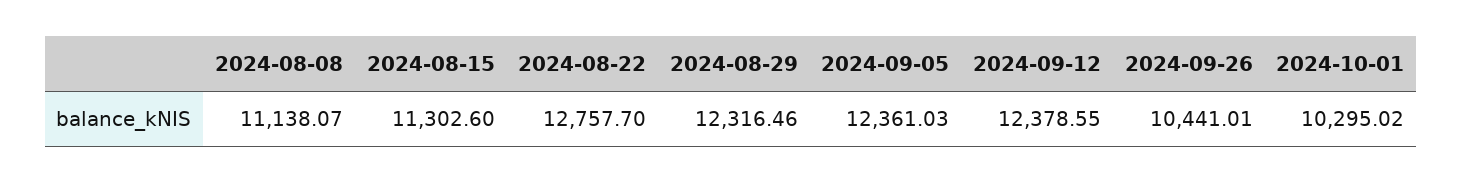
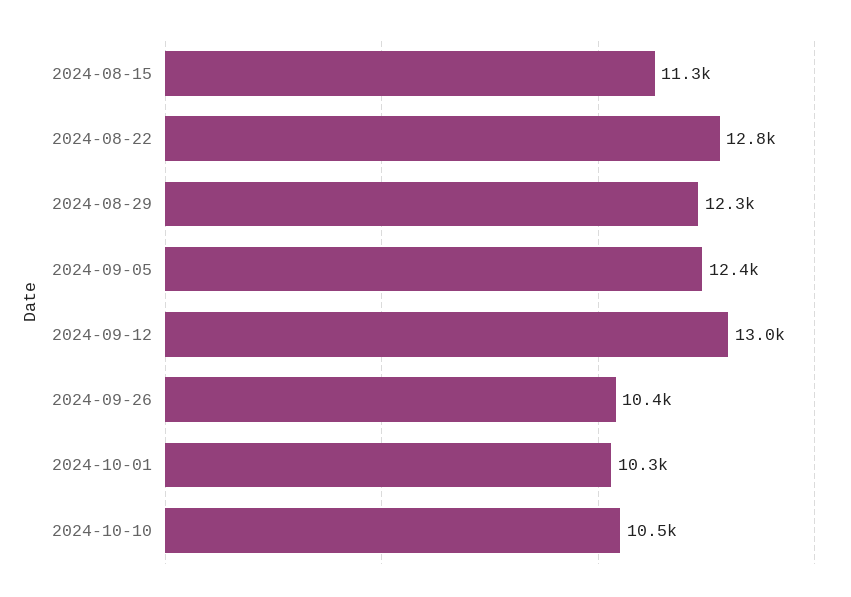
2024-08-08: 11138.07 -> none
2024-09-12: 12378.55 -> 13000
2024-10-10: none -> 10500

